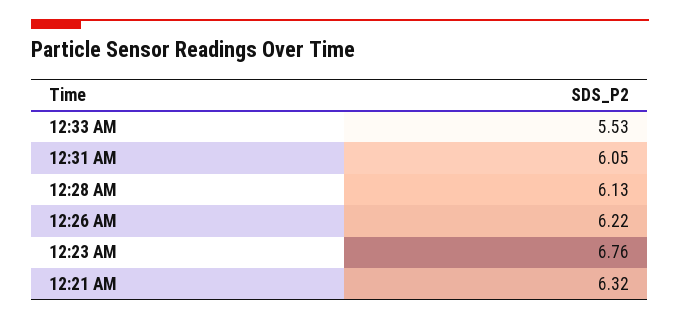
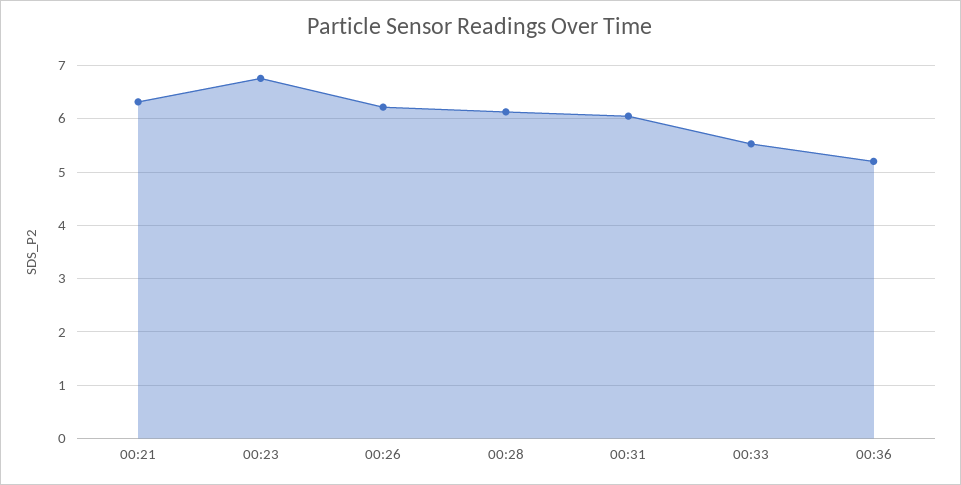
00:36: none -> 5.2

